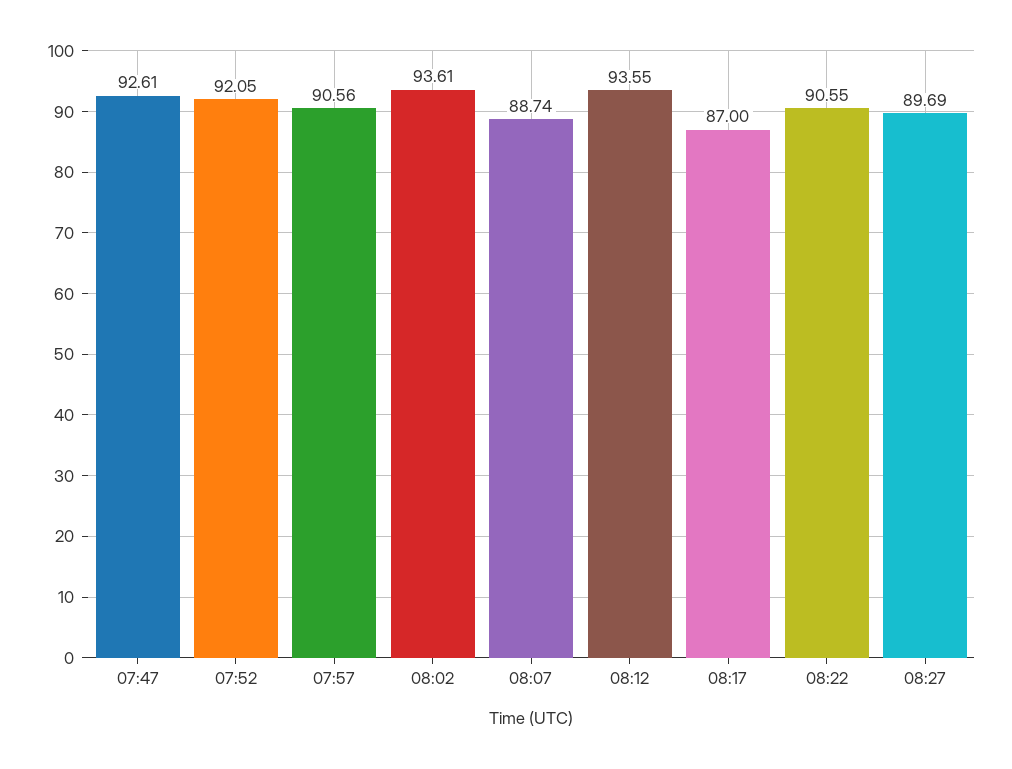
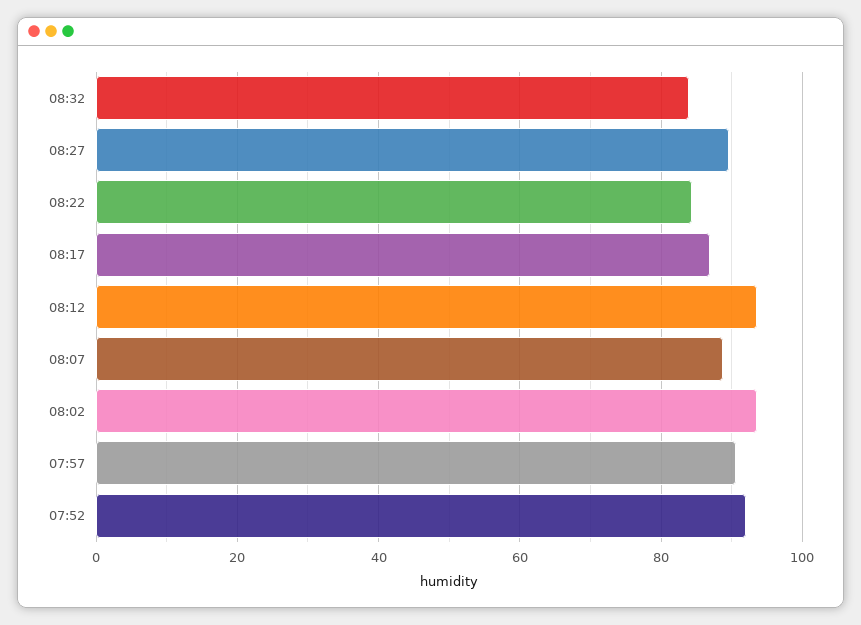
07:47: 92.61 -> none
08:22: 90.55 -> 84
08:32: none -> 84

